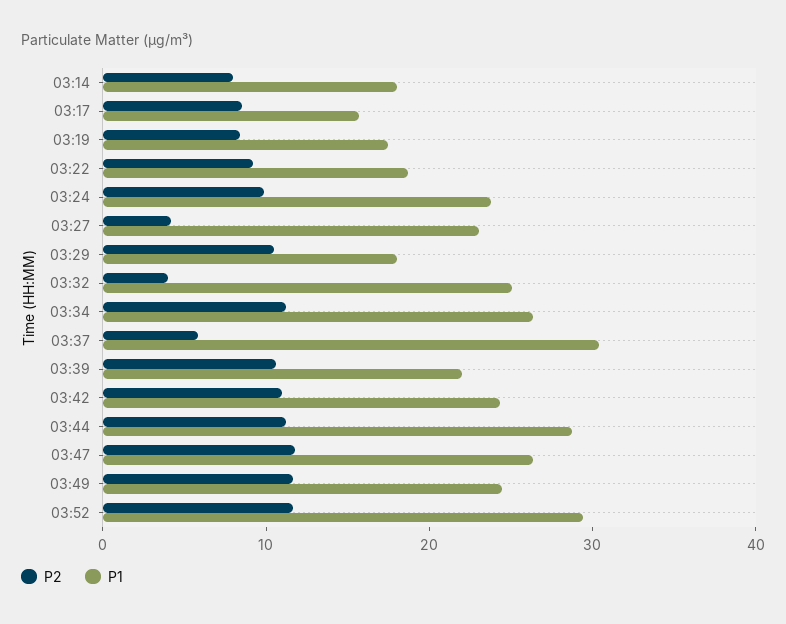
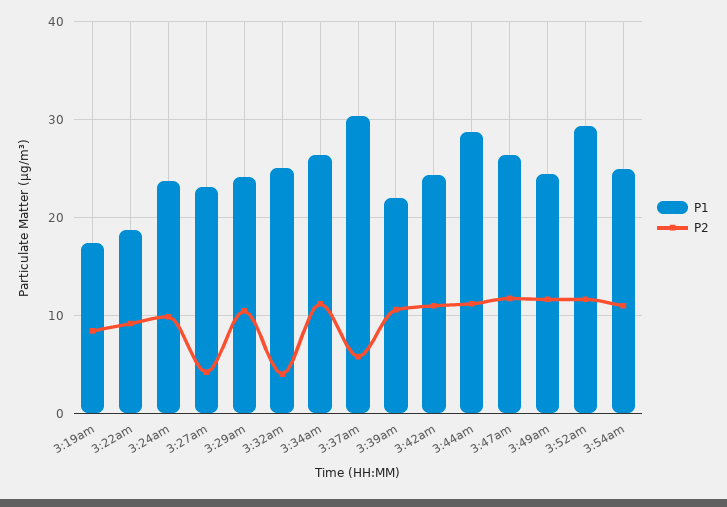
P2, 03:14: 8 -> none
P1, 03:14: 18 -> none
P2, 03:17: 8 -> none
P1, 03:17: 16 -> none
P1, 03:29: 18 -> 24
P1, 3:54am: none -> 25
P2, 3:54am: none -> 11

